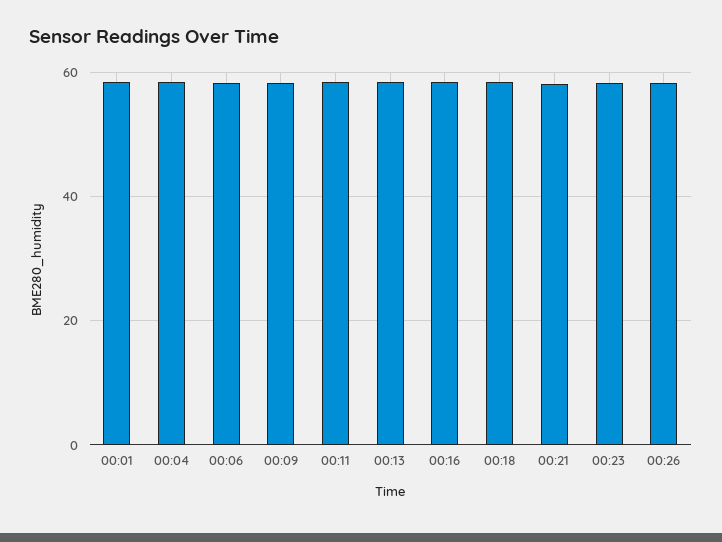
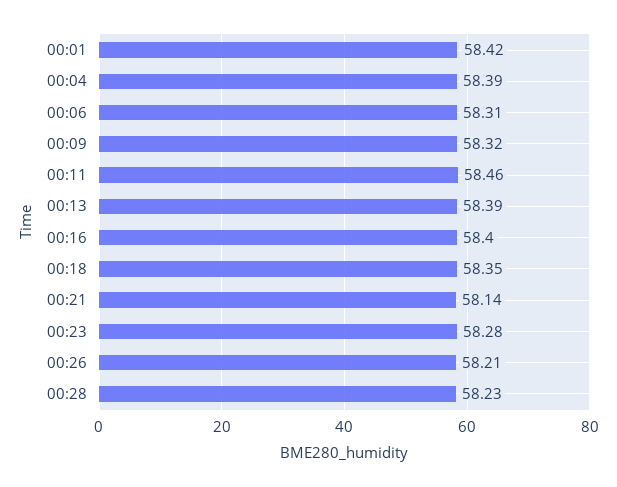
00:28: none -> 58.23

